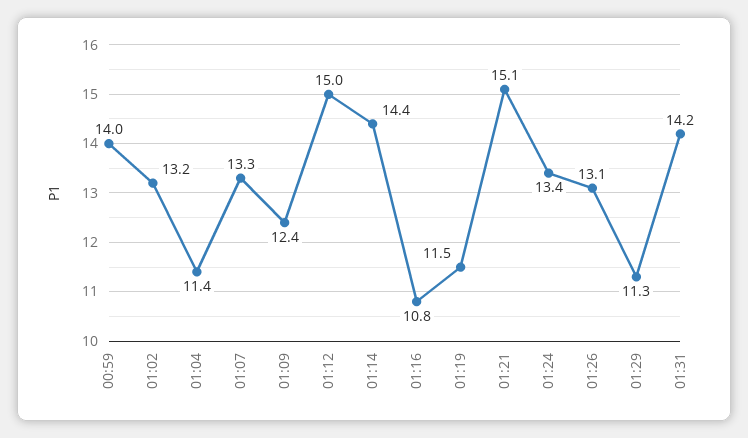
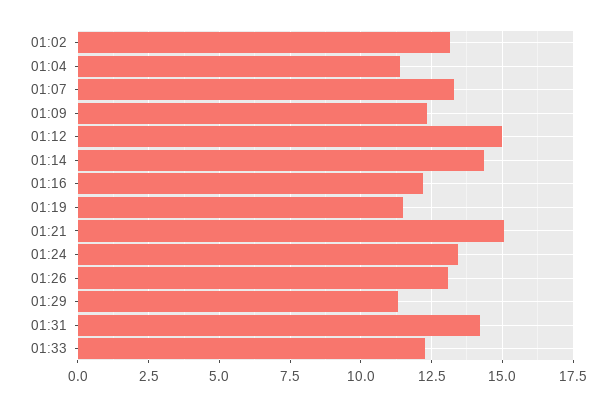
00:59: 14 -> none
01:16: 10.8 -> 12.25
01:33: none -> 12.25

